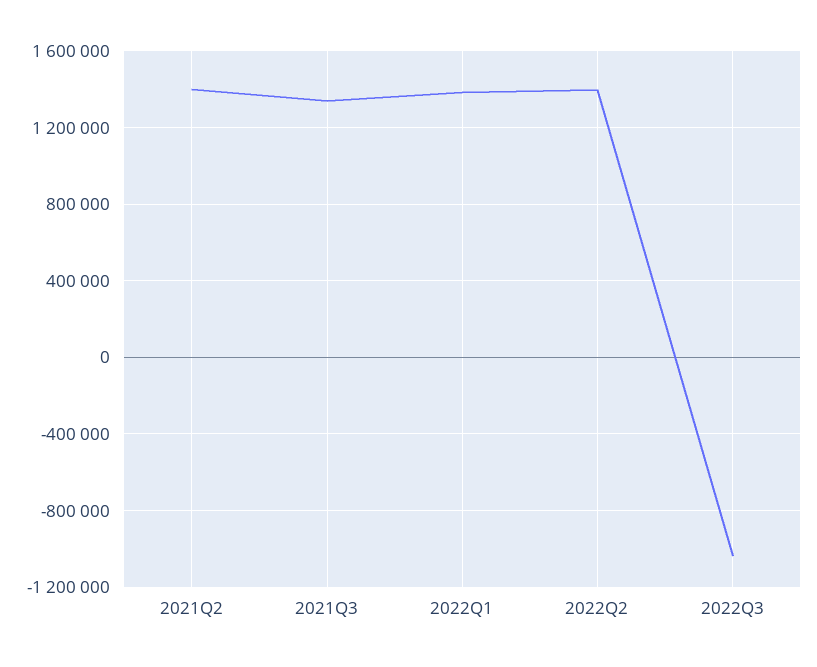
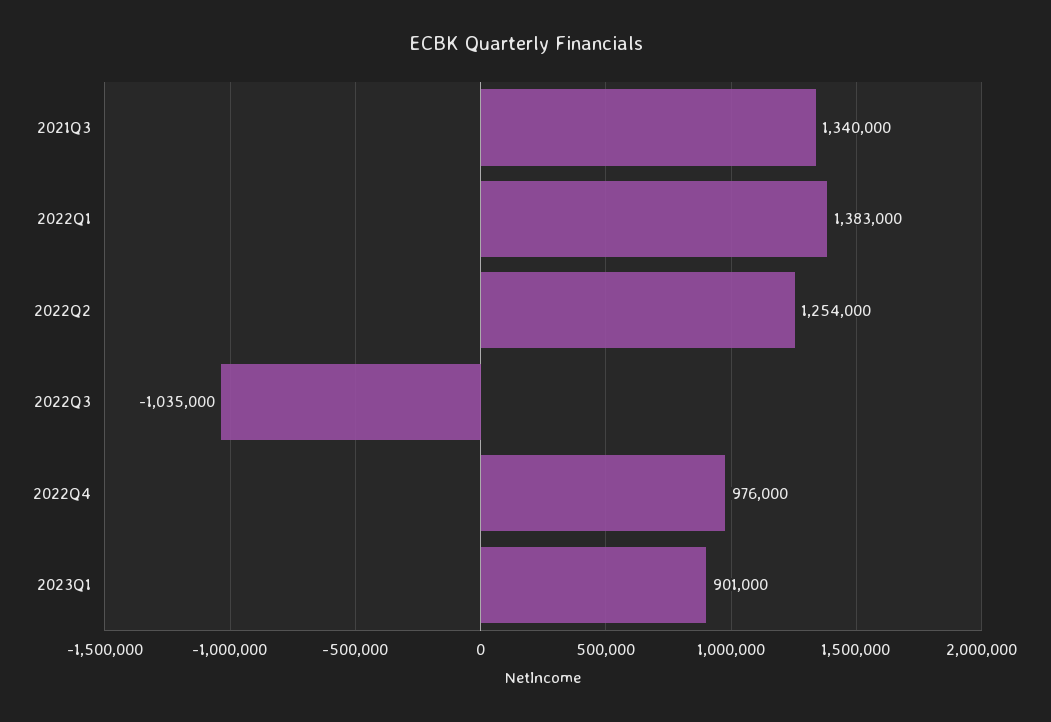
2021Q2: 1400000 -> none
2022Q2: 1400000 -> 1254000
2022Q4: none -> 976000
2023Q1: none -> 901000

